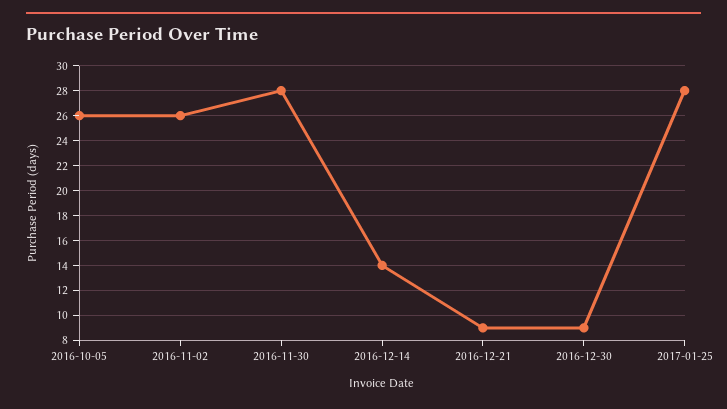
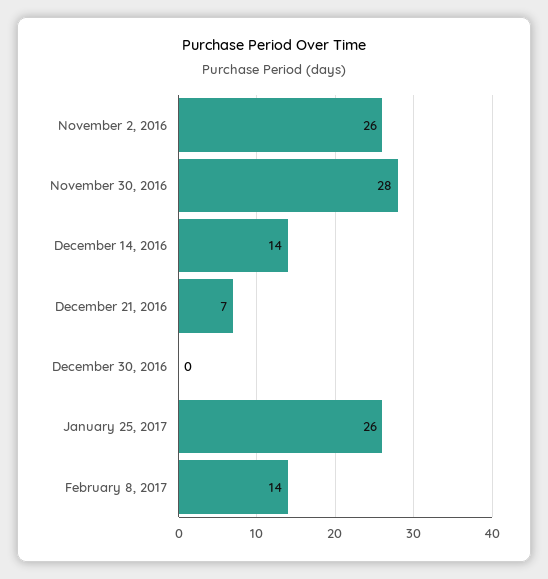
2016-10-05: 26 -> none
2016-12-21: 9 -> 7
2016-12-30: 9 -> 0
2017-01-25: 28 -> 26
February 8, 2017: none -> 14

